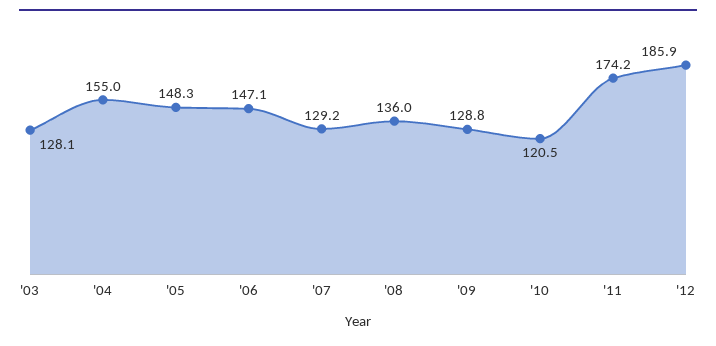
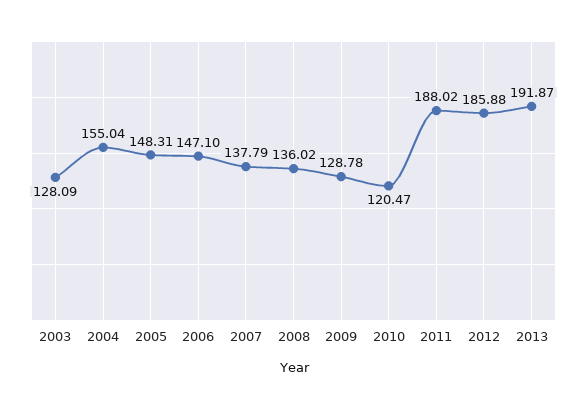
'07: 129.2 -> 137.79
'11: 174.2 -> 188.02
2013: none -> 191.87

